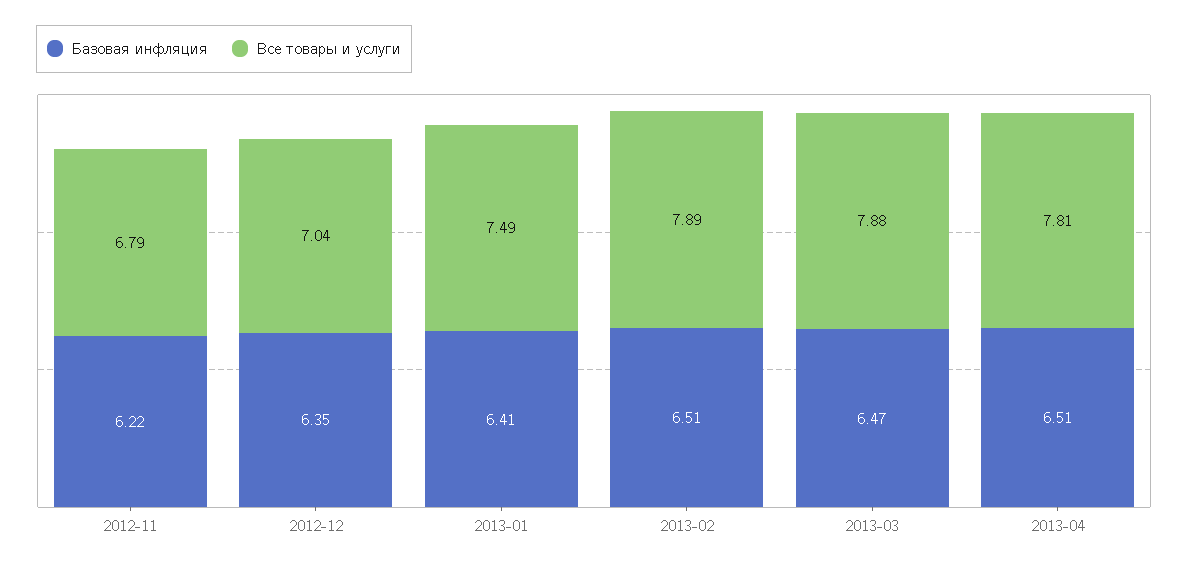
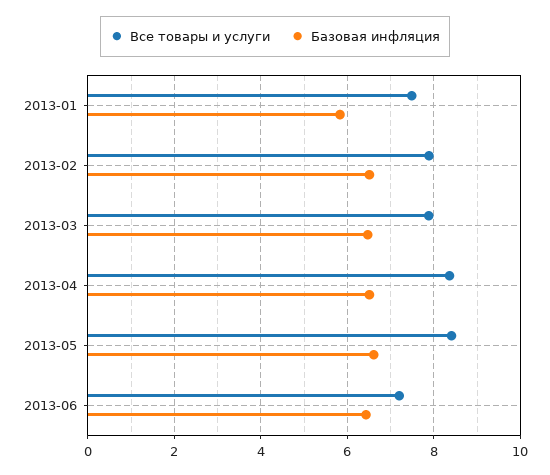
Базовая инфляция, 2012-11: 6.22 -> none
Все товары и услуги, 2012-11: 6.79 -> none
Базовая инфляция, 2012-12: 6.35 -> none
Все товары и услуги, 2012-12: 7.04 -> none
Базовая инфляция, 2013-01: 6.41 -> 5.8
Все товары и услуги, 2013-04: 7.81 -> 8.4
Все товары и услуги, 2013-05: none -> 8.4
Базовая инфляция, 2013-05: none -> 6.6
Все товары и услуги, 2013-06: none -> 7.2
Базовая инфляция, 2013-06: none -> 6.4

